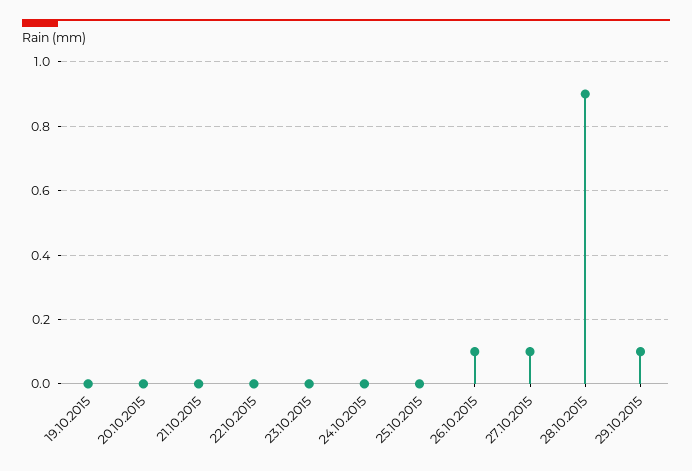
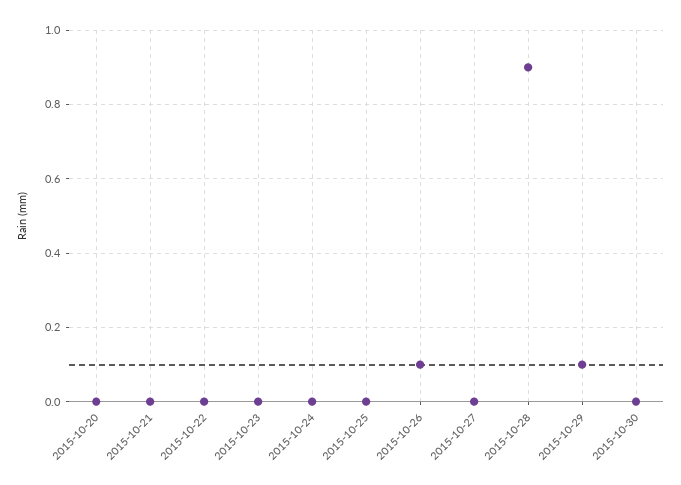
19.10.2015: 0 -> none
27.10.2015: 0.1 -> 0
2015-10-30: none -> 0

